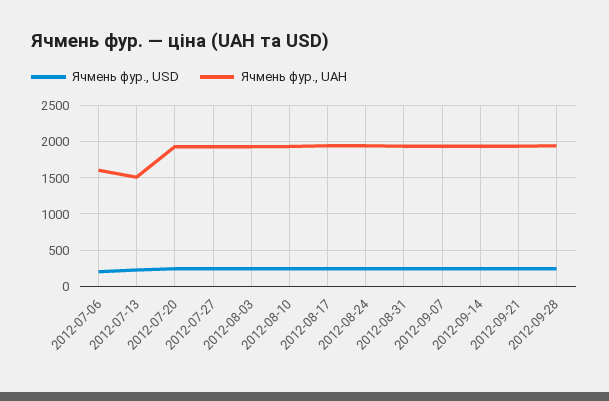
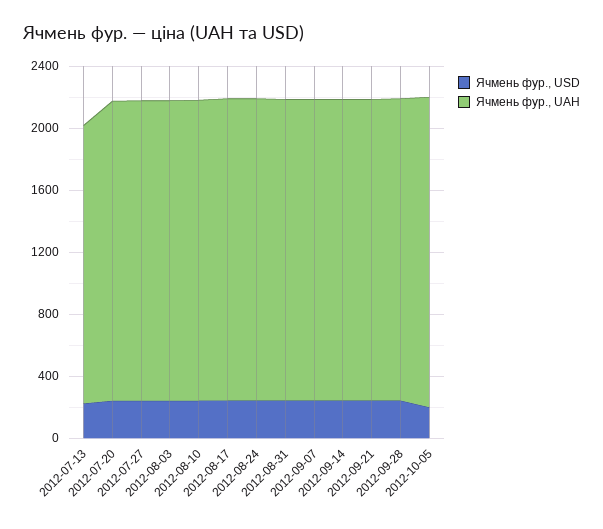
Ячмень фур., USD, 2012-07-06: 200 -> none
Ячмень фур., UAH, 2012-07-06: 1600 -> none
Ячмень фур., UAH, 2012-07-13: 1500 -> 1800
Ячмень фур., USD, 2012-10-05: none -> 200
Ячмень фур., UAH, 2012-10-05: none -> 2000

